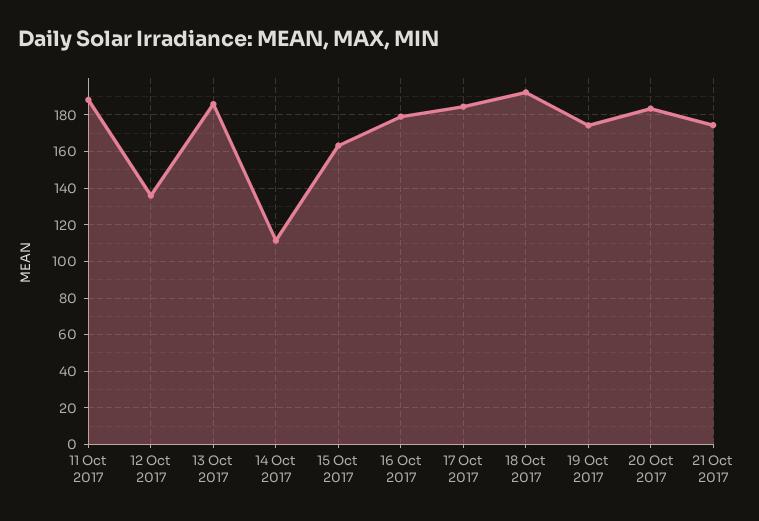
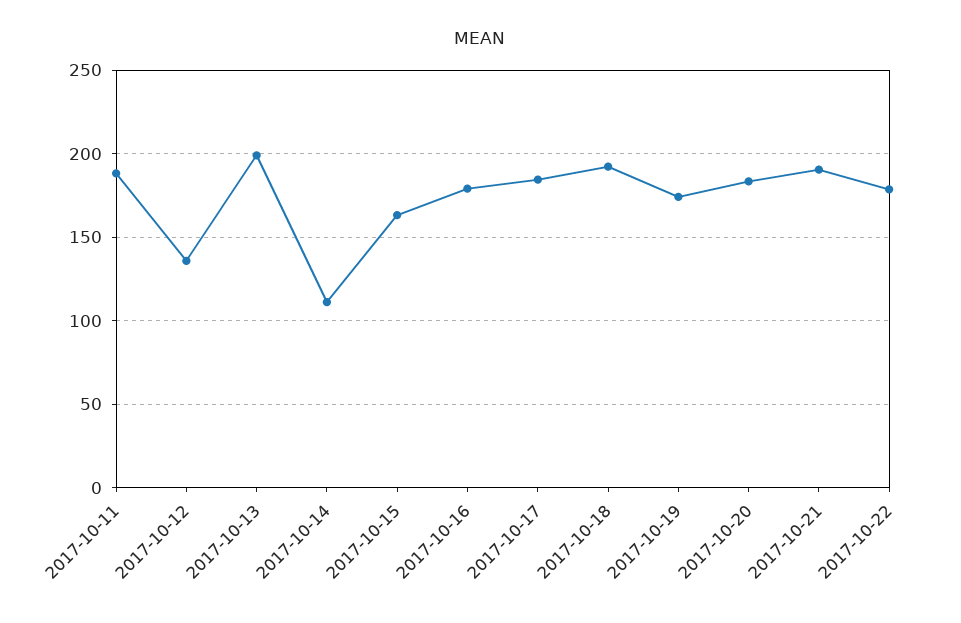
13 Oct 2017: 185 -> 200
21 Oct 2017: 175 -> 190
2017-10-22: none -> 180

